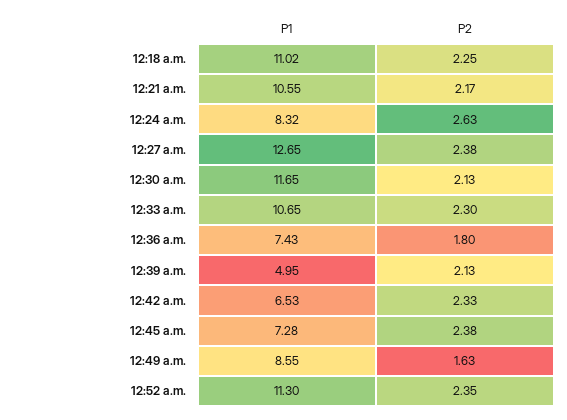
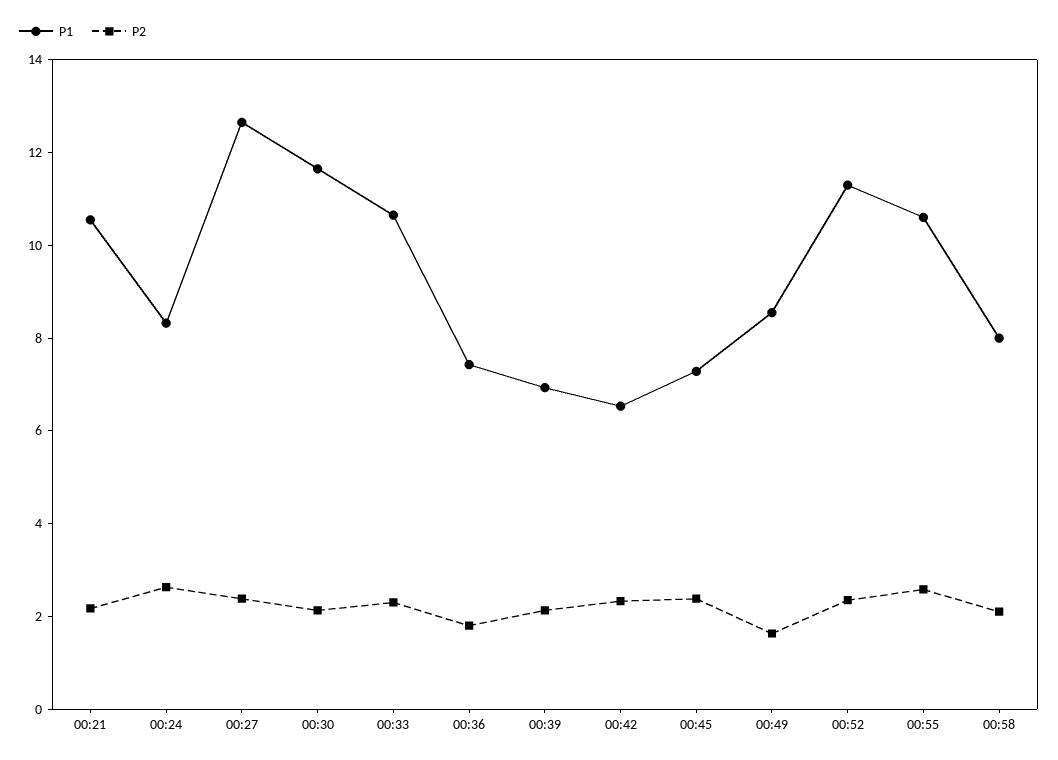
P1, 12:18 a.m.: 11.02 -> none
P2, 12:18 a.m.: 2.25 -> none
P1, 12:39 a.m.: 4.95 -> 7
P1, 00:55: none -> 10.5
P2, 00:55: none -> 2.5
P1, 00:58: none -> 8
P2, 00:58: none -> 2

